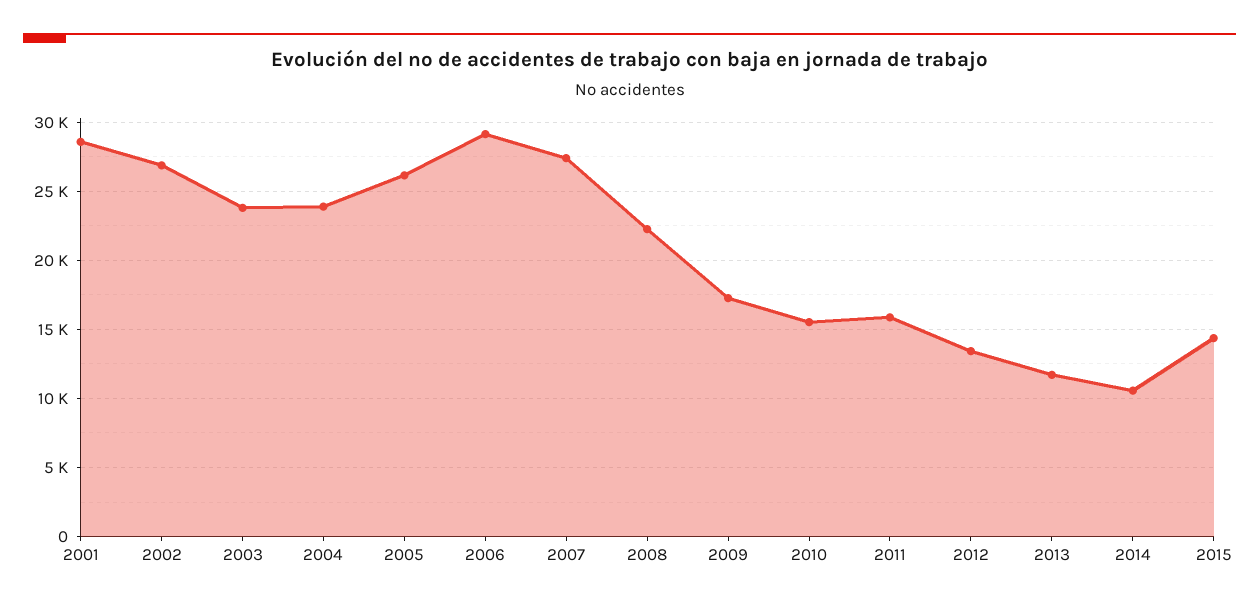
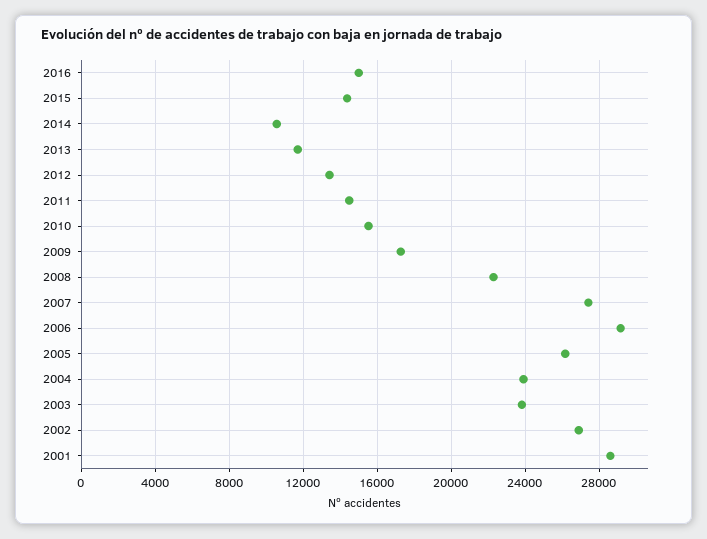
2011: 16000 -> 14500
2016: none -> 15000

